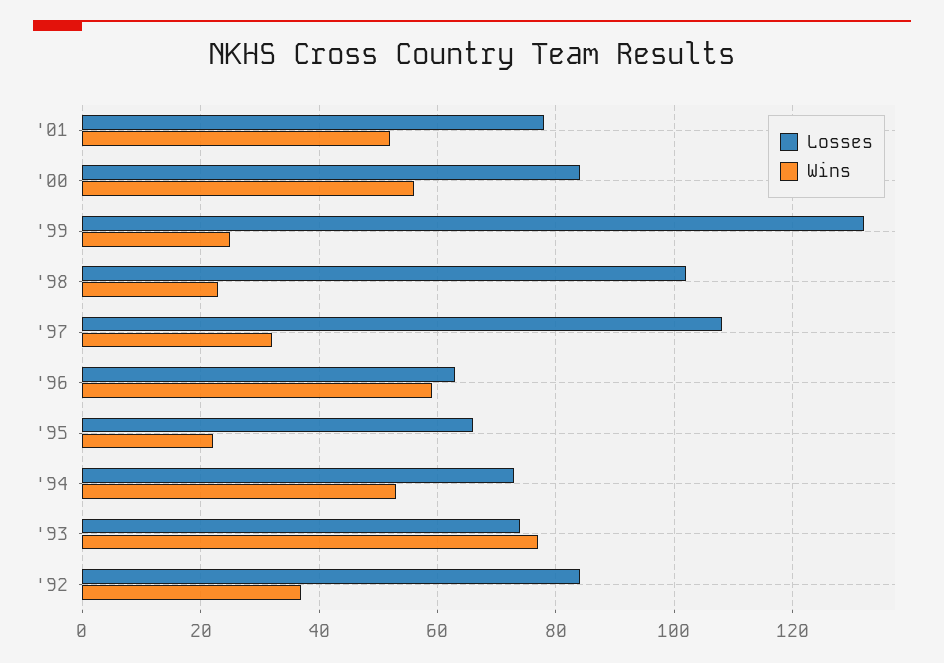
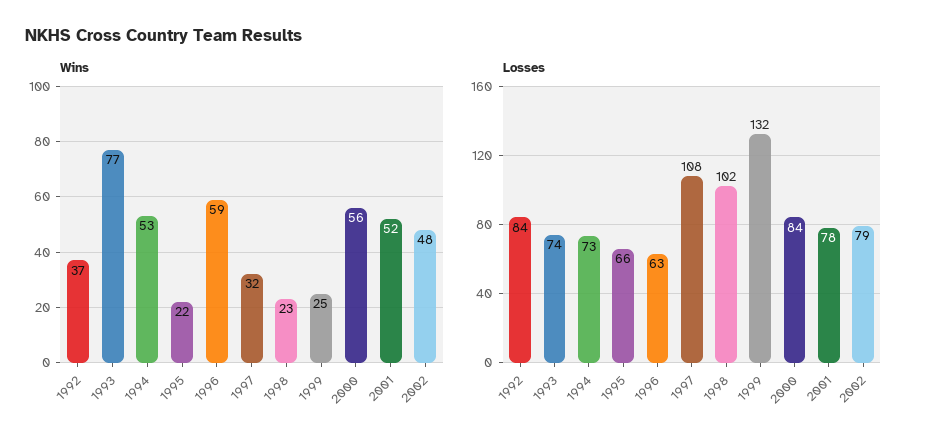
Wins, 2002: none -> 48
Losses, 2002: none -> 79

